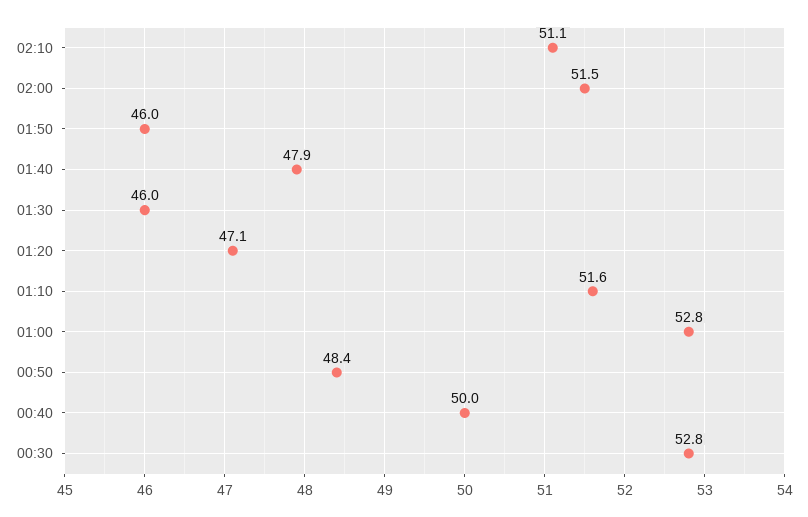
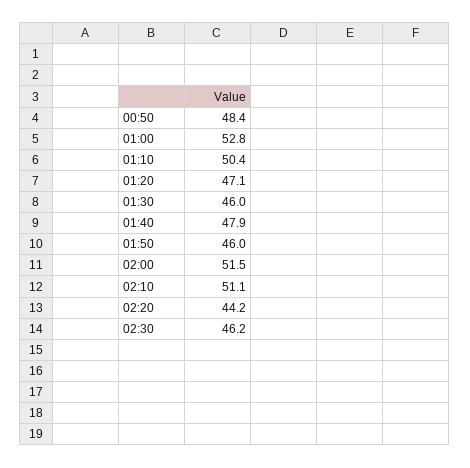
01:10: 51.6 -> 50.4
00:40: 50 -> none
00:30: 52.8 -> none
02:20: none -> 44.2
02:30: none -> 46.2

